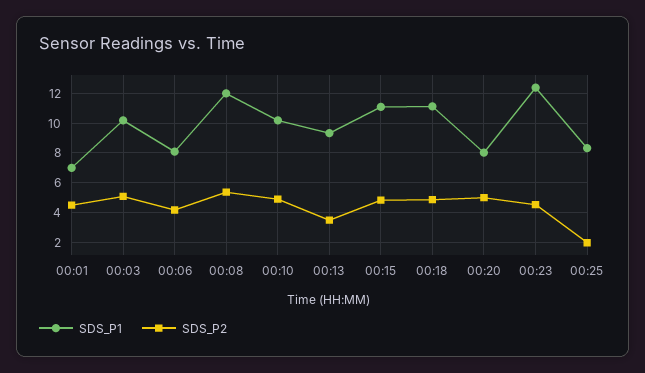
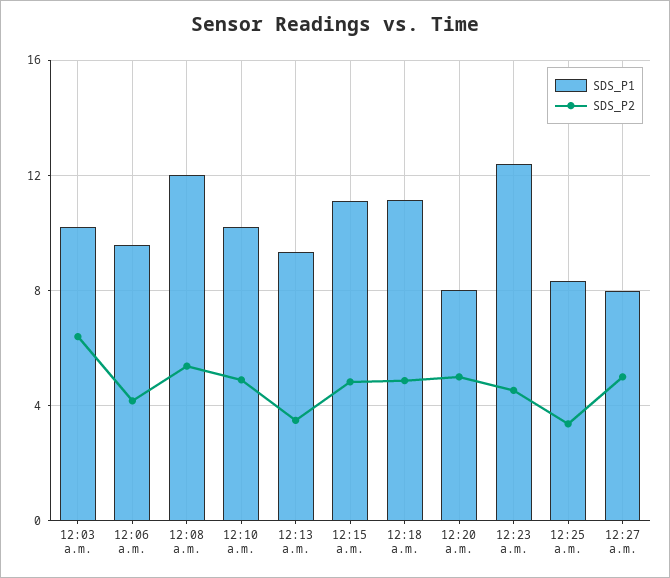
SDS_P1, 00:01: 7 -> none
SDS_P2, 00:01: 4.5 -> none
SDS_P2, 00:03: 5 -> 6.5
SDS_P1, 00:06: 8 -> 9.5
SDS_P2, 00:25: 2 -> 3.5
SDS_P1, 12:27 a.m.: none -> 8
SDS_P2, 12:27 a.m.: none -> 5

